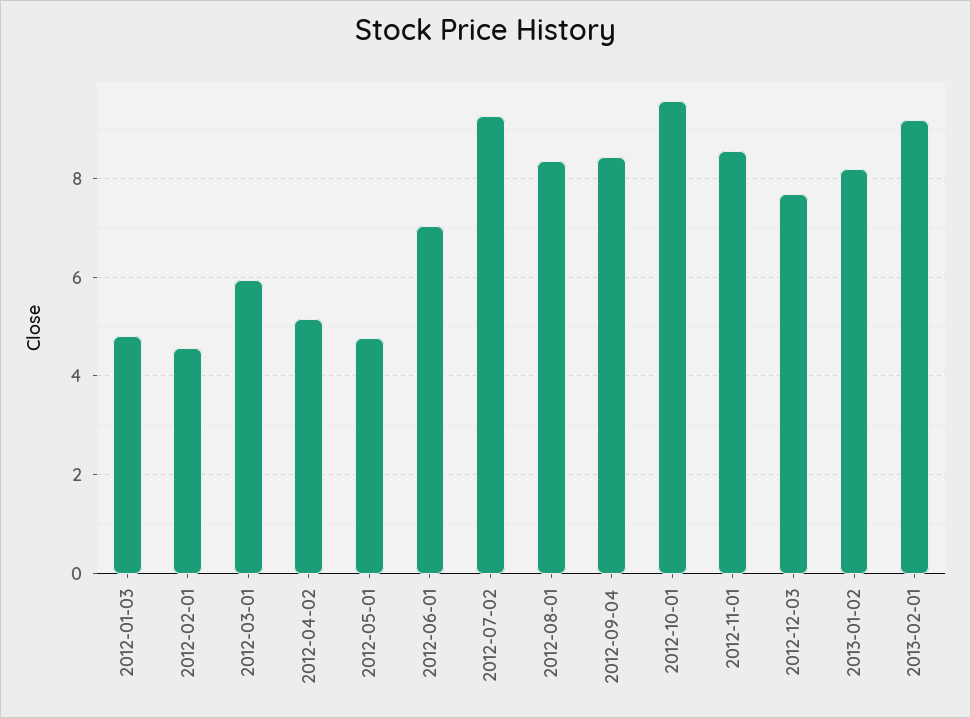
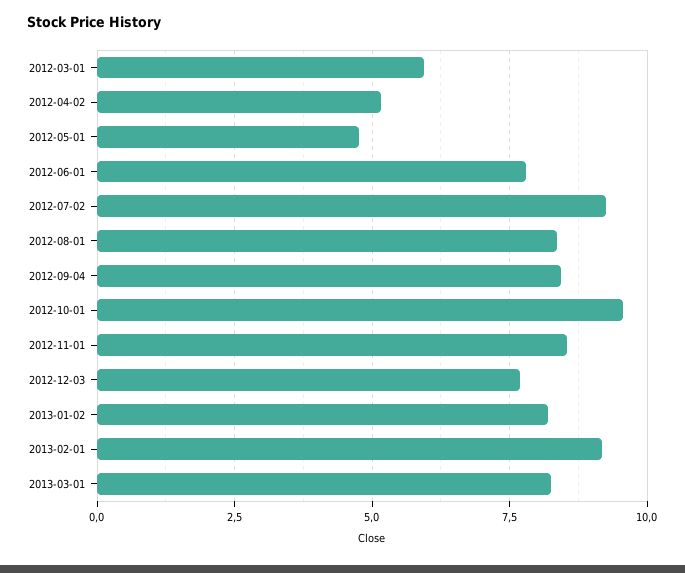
2012-01-03: 4.8 -> none
2012-02-01: 4.6 -> none
2012-06-01: 7 -> 7.75
2013-03-01: none -> 8.25

